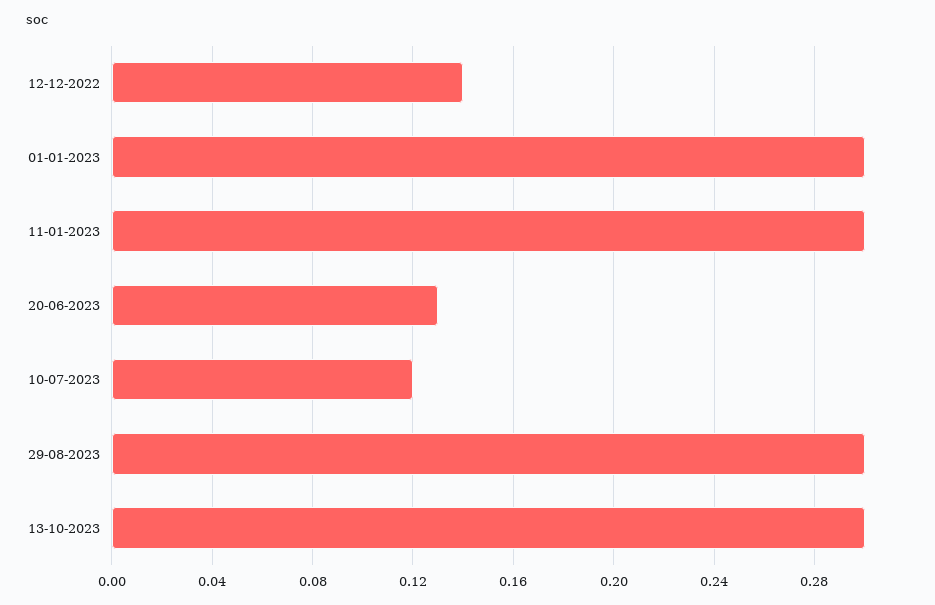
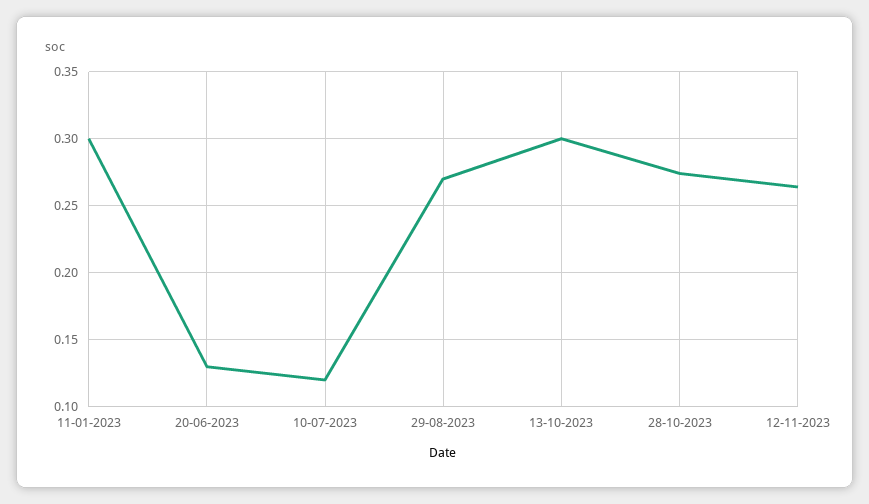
12-12-2022: 0.14 -> none
01-01-2023: 0.3 -> none
29-08-2023: 0.3 -> 0.27
28-10-2023: none -> 0.275
12-11-2023: none -> 0.265

